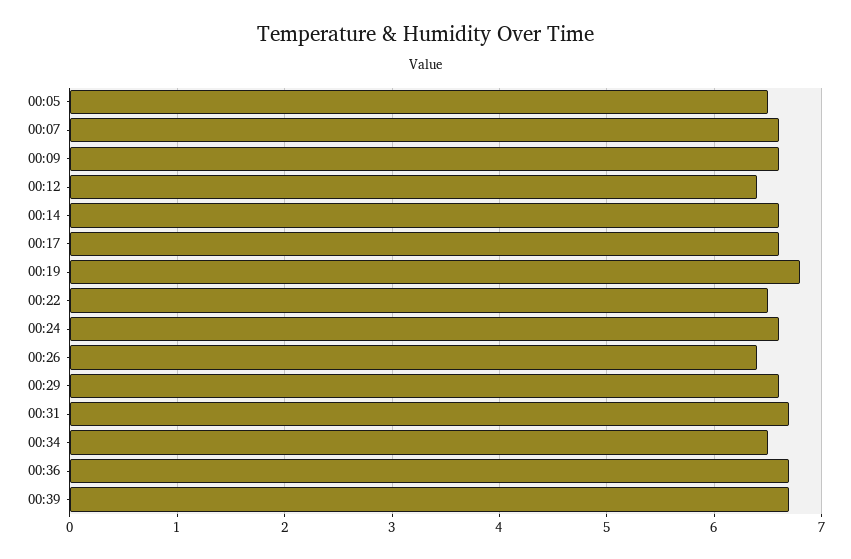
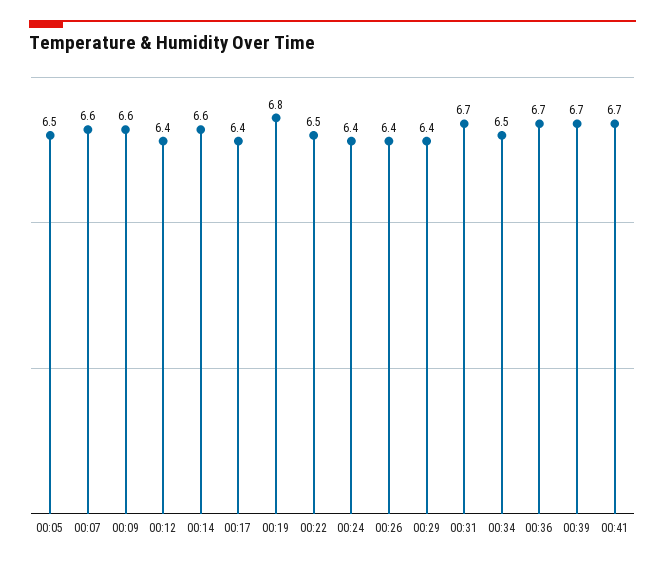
00:17: 6.6 -> 6.4
00:24: 6.6 -> 6.4
00:29: 6.6 -> 6.4
00:41: none -> 6.7

